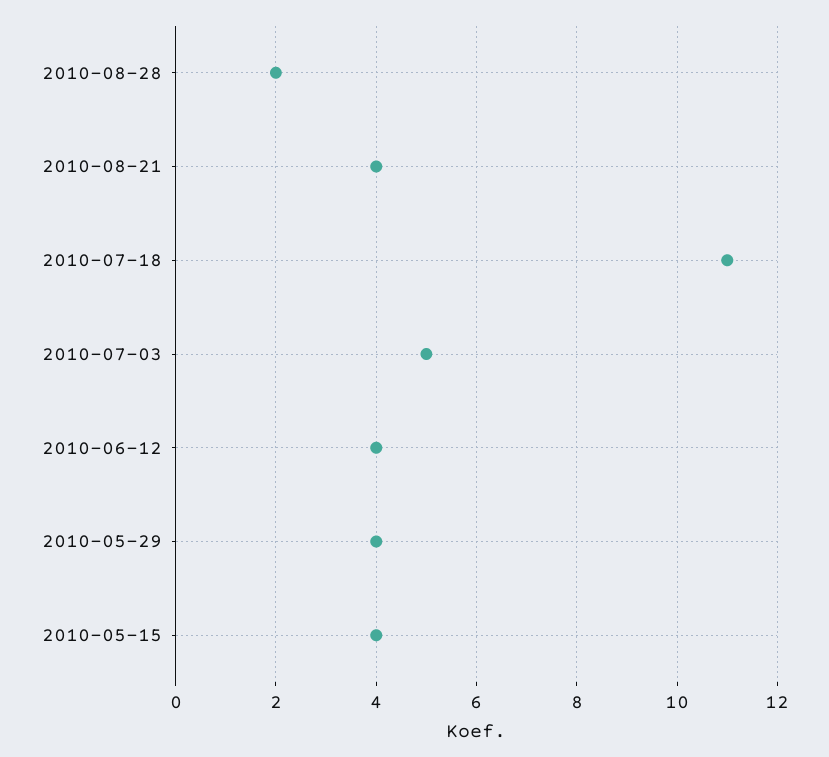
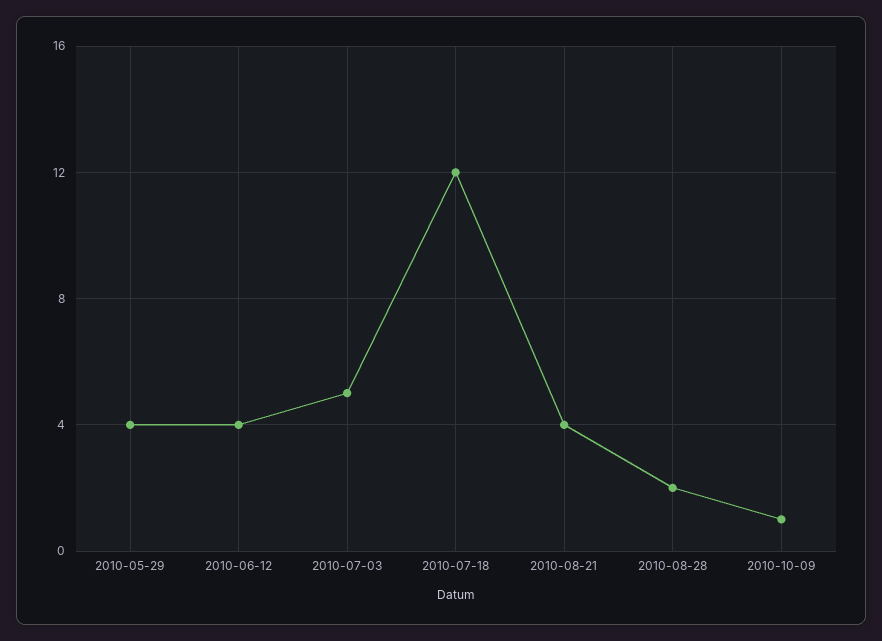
2010-07-18: 11 -> 12
2010-05-15: 4 -> none
2010-10-09: none -> 1

